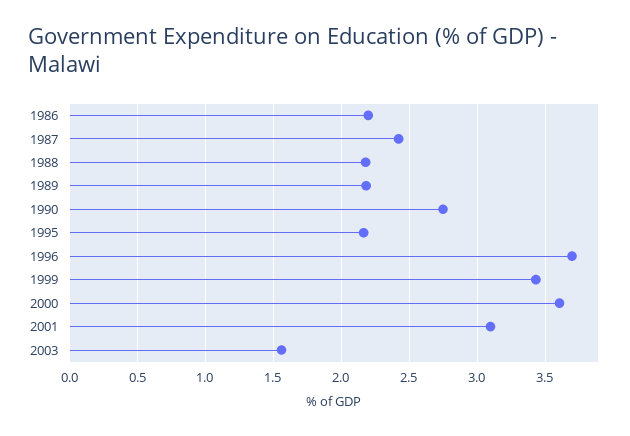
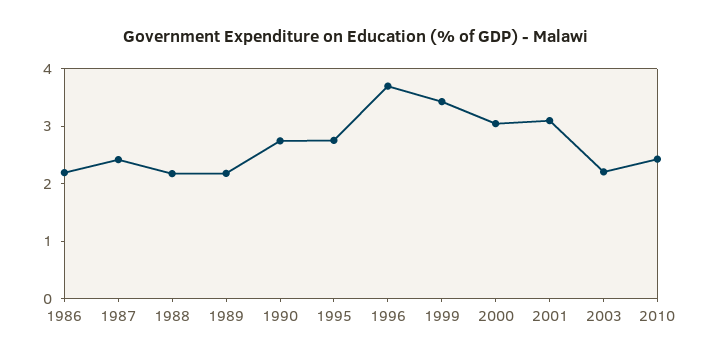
1995: 2.15 -> 2.8
2000: 3.6 -> 3
2003: 1.55 -> 2.2
2010: none -> 2.4

